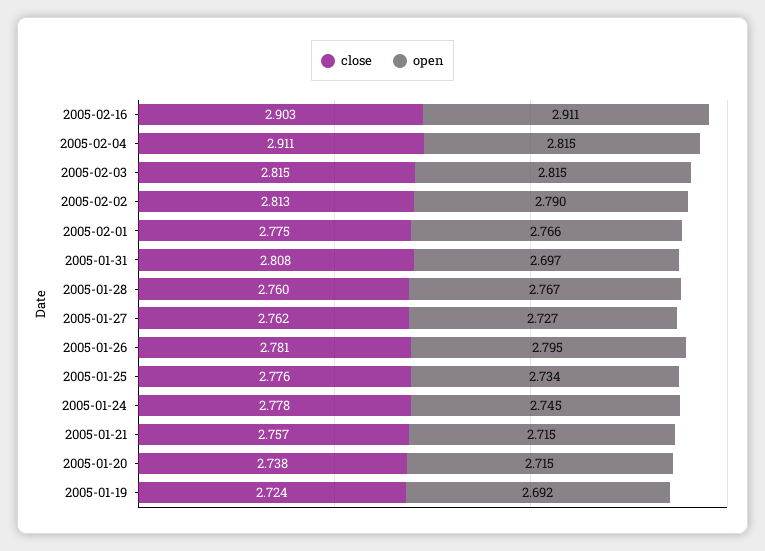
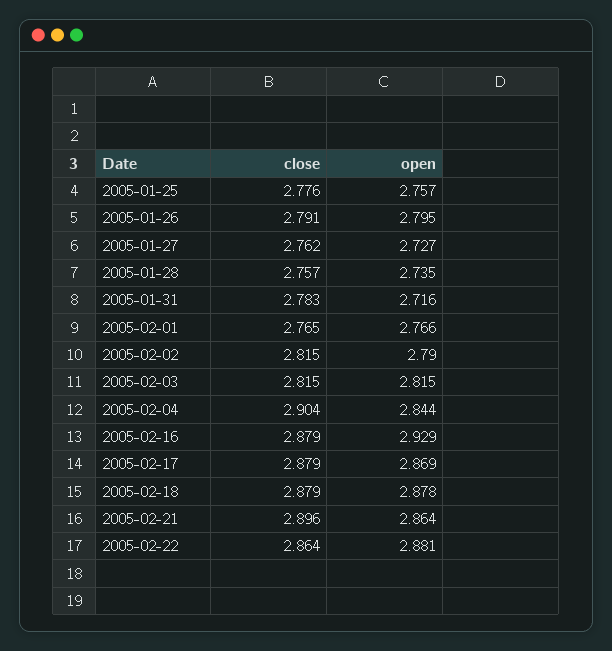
close, 2005-02-16: 2.903 -> 2.879
open, 2005-02-16: 2.911 -> 2.929
close, 2005-02-04: 2.911 -> 2.904
open, 2005-02-04: 2.815 -> 2.844
close, 2005-02-02: 2.813 -> 2.815
close, 2005-02-01: 2.775 -> 2.765
close, 2005-01-31: 2.808 -> 2.783
open, 2005-01-31: 2.697 -> 2.716
close, 2005-01-28: 2.76 -> 2.757
open, 2005-01-28: 2.767 -> 2.735
close, 2005-01-26: 2.781 -> 2.791
open, 2005-01-25: 2.734 -> 2.757
close, 2005-01-24: 2.778 -> none
open, 2005-01-24: 2.745 -> none
close, 2005-01-21: 2.757 -> none
open, 2005-01-21: 2.715 -> none
close, 2005-01-20: 2.738 -> none
open, 2005-01-20: 2.715 -> none
close, 2005-01-19: 2.724 -> none
open, 2005-01-19: 2.692 -> none
close, 2005-02-17: none -> 2.879
open, 2005-02-17: none -> 2.869
close, 2005-02-18: none -> 2.879
open, 2005-02-18: none -> 2.878
close, 2005-02-21: none -> 2.896
open, 2005-02-21: none -> 2.864
close, 2005-02-22: none -> 2.864
open, 2005-02-22: none -> 2.881

